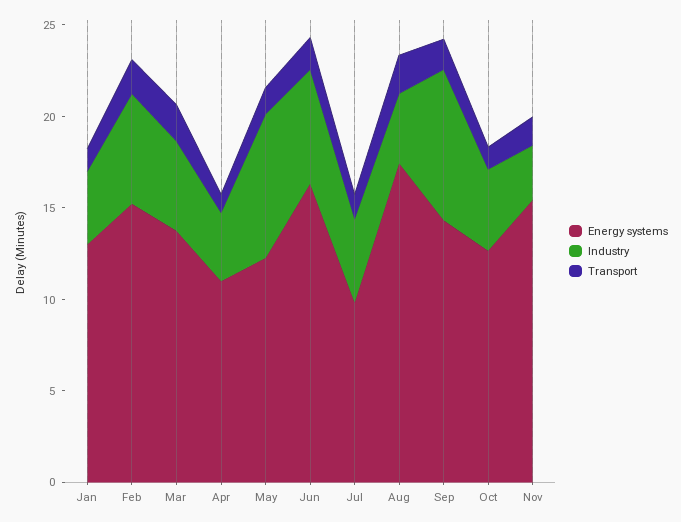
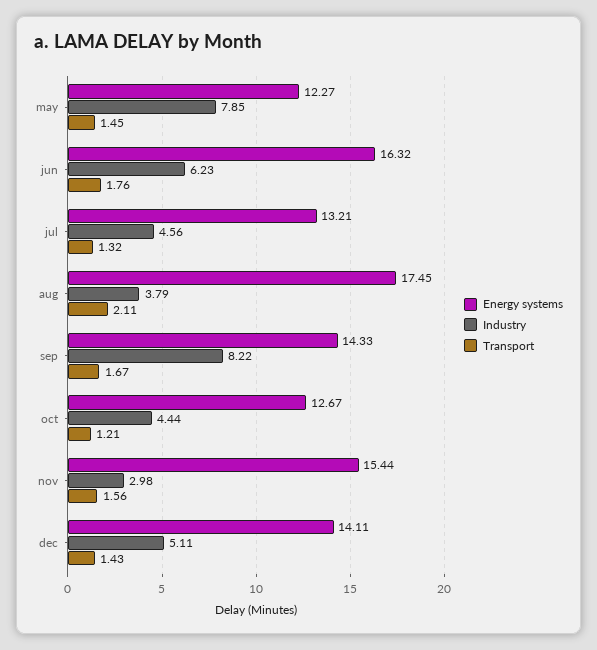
Energy systems, Jan: 13 -> none
Industry, Jan: 4 -> none
Transport, Jan: 1 -> none
Energy systems, Feb: 15 -> none
Industry, Feb: 6 -> none
Transport, Feb: 2 -> none
Energy systems, Mar: 14 -> none
Industry, Mar: 5 -> none
Transport, Mar: 2 -> none
Energy systems, Apr: 11 -> none
Industry, Apr: 4 -> none
Transport, Apr: 1 -> none
Energy systems, Jul: 10 -> 13.21
Energy systems, dec: none -> 14.11
Industry, dec: none -> 5.11
Transport, dec: none -> 1.43

